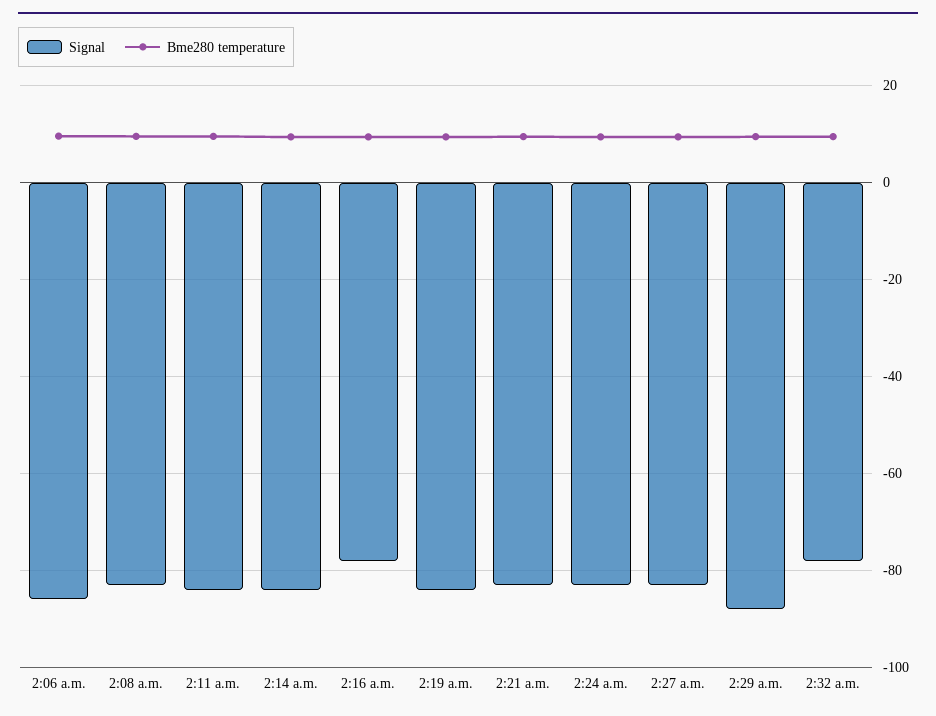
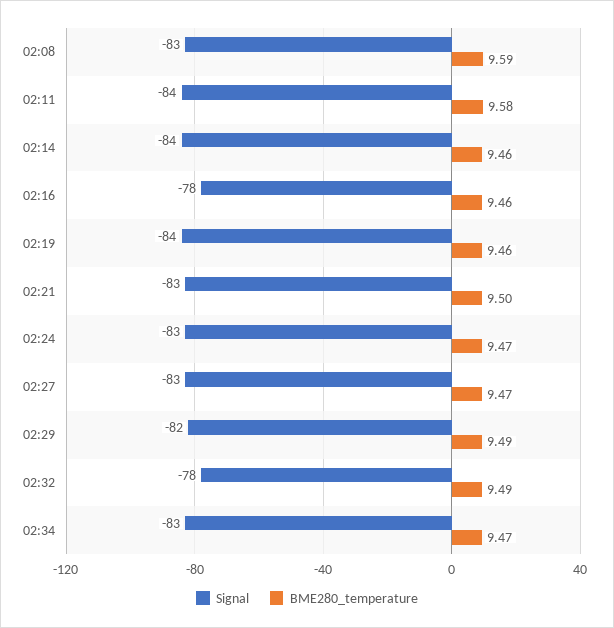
Signal, 2:06 a.m.: -86 -> none
Bme280 temperature, 2:06 a.m.: 10 -> none
Signal, 2:29 a.m.: -88 -> -82
Signal, 02:34: none -> -83
Bme280 temperature, 02:34: none -> 9.47

